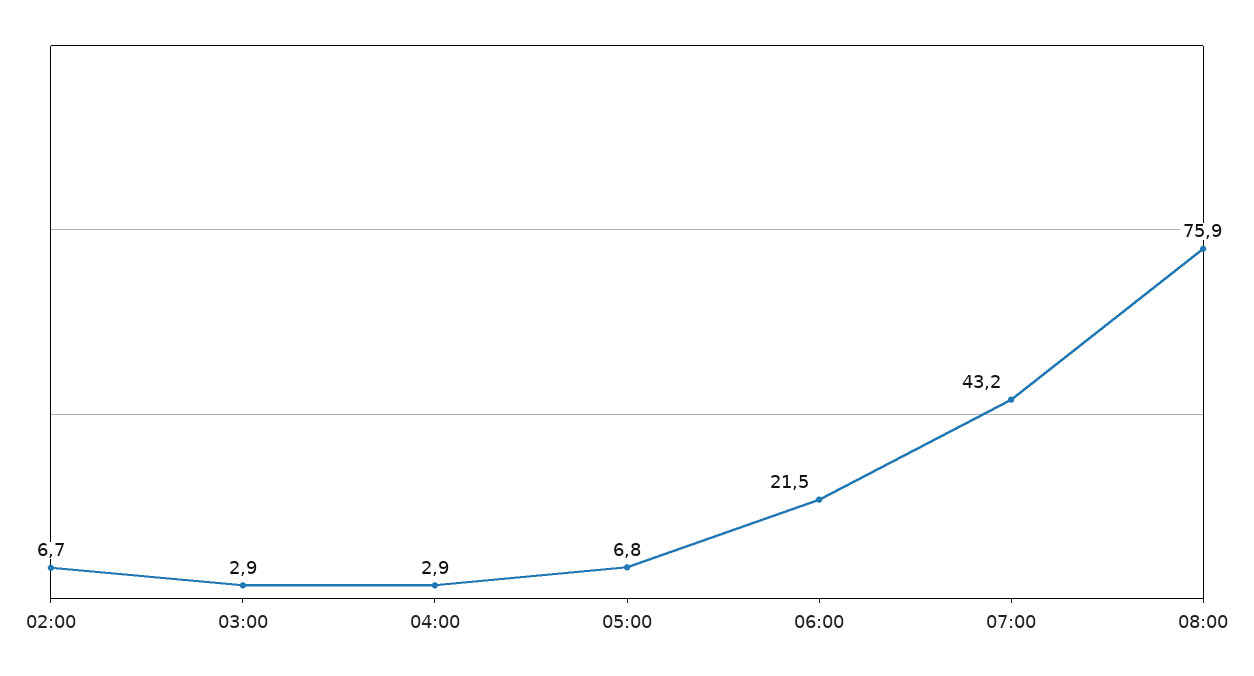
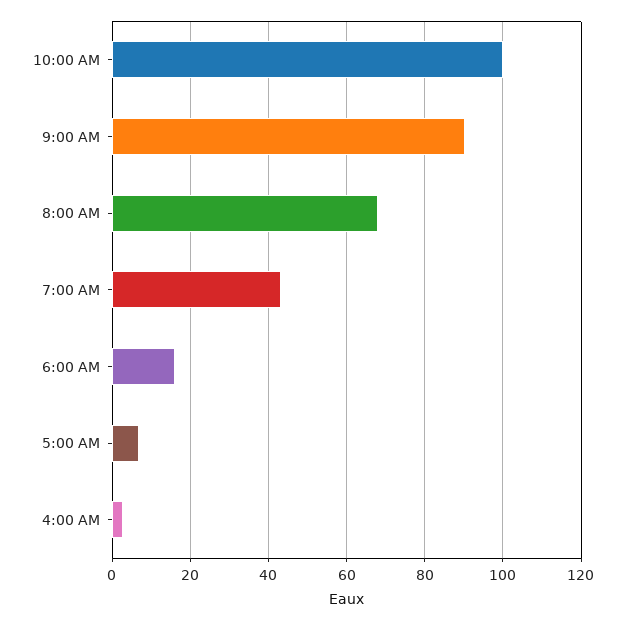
02:00: 6.7 -> none
03:00: 2.9 -> none
06:00: 21.5 -> 16
08:00: 75.9 -> 68
10:00 AM: none -> 100
9:00 AM: none -> 90

